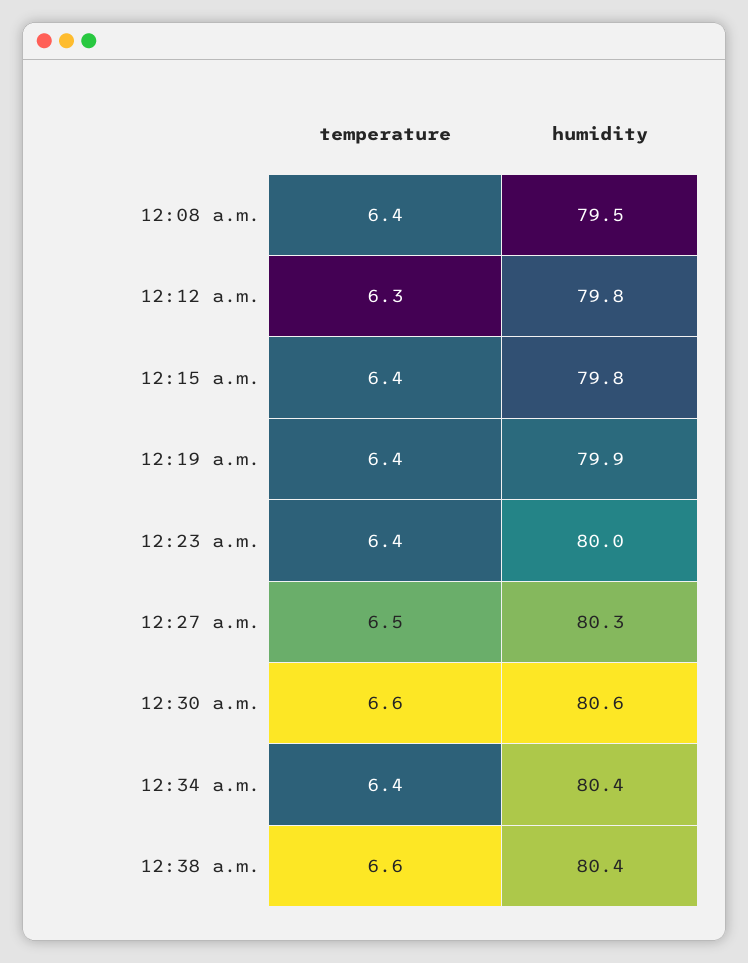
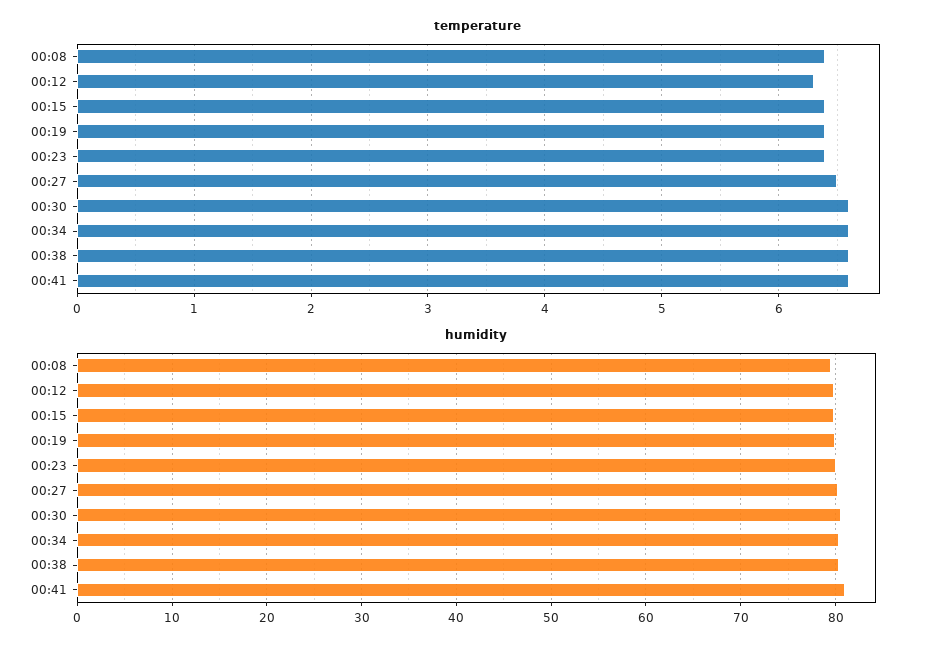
temperature, 12:34 a.m.: 6.4 -> 6.6
temperature, 00:41: none -> 6.6
humidity, 00:41: none -> 81

